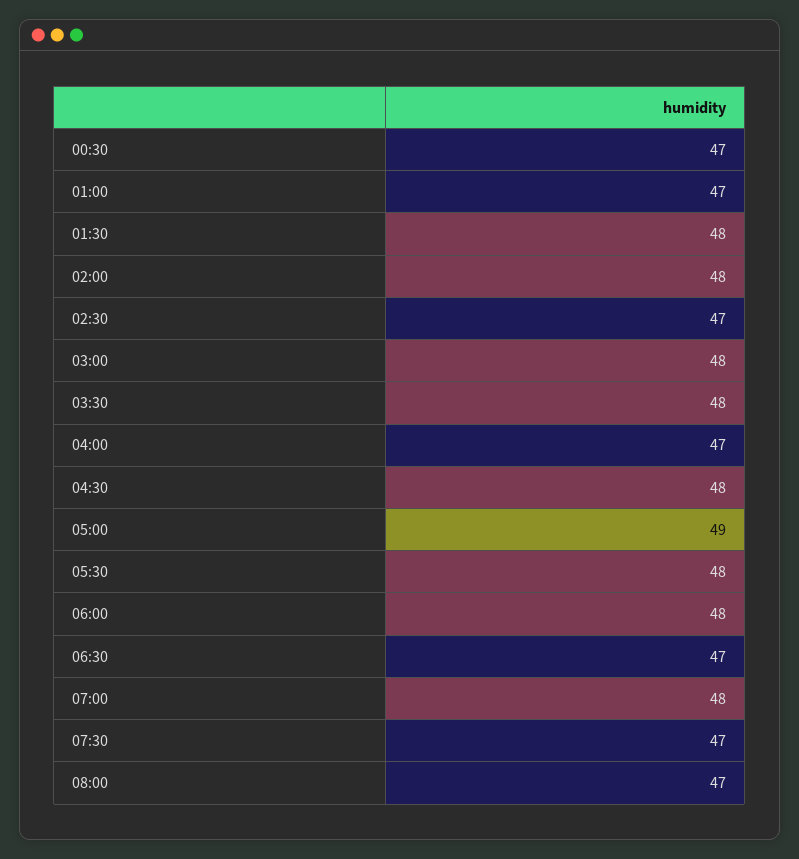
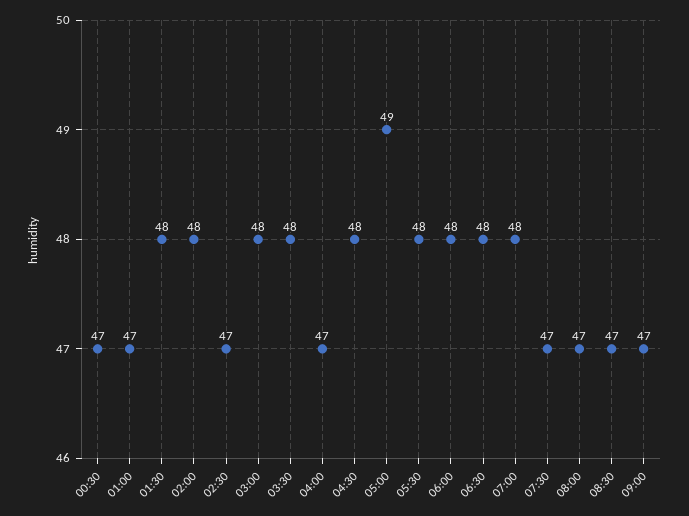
06:30: 47 -> 48
08:30: none -> 47
09:00: none -> 47

